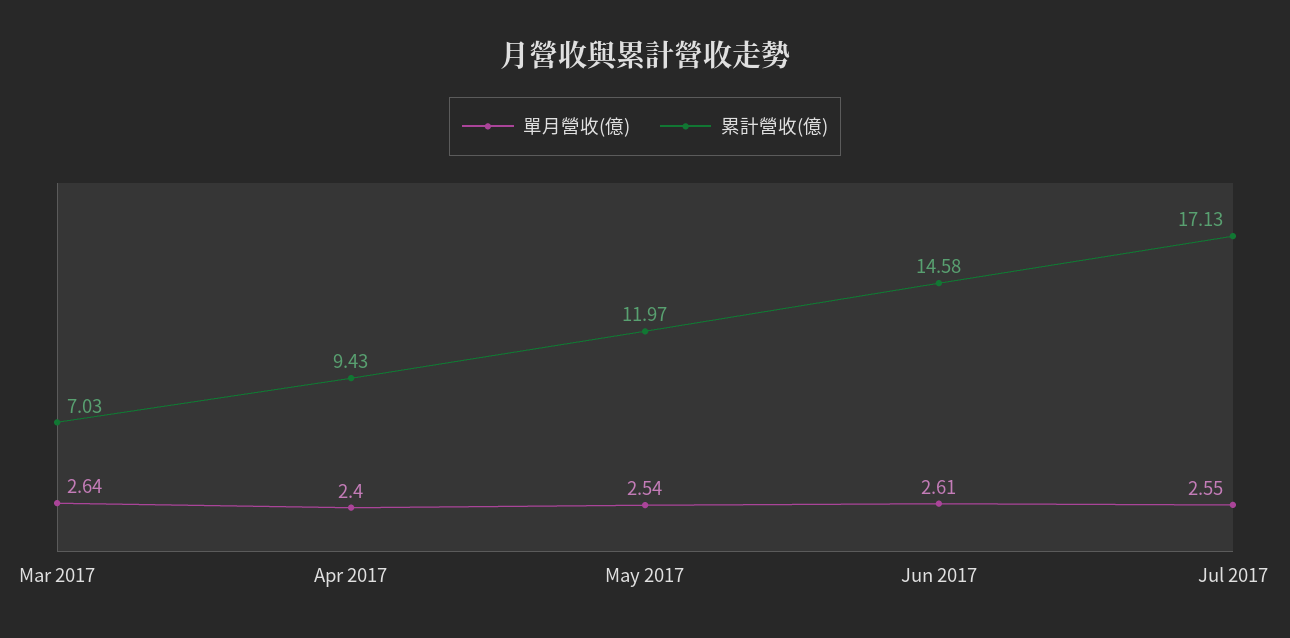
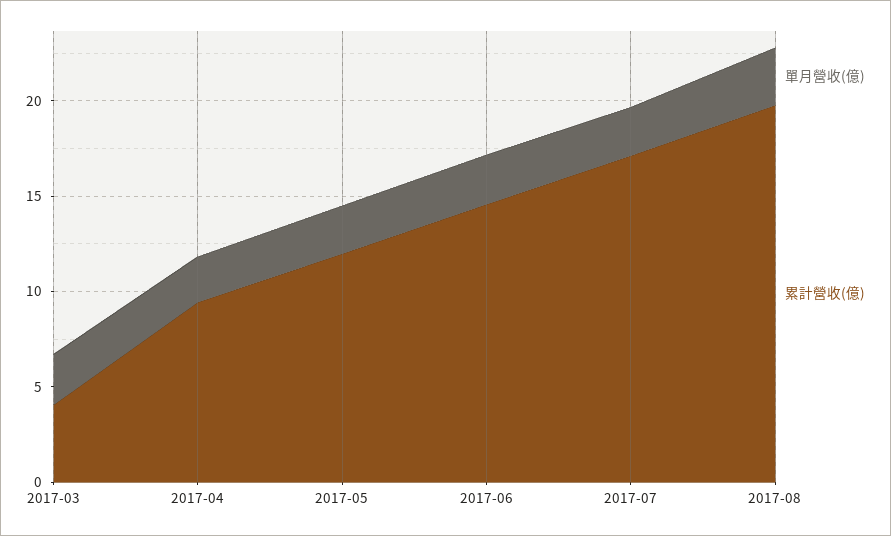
累計營收(億), Mar 2017: 7.03 -> 4
單月營收(億), 2017-08: none -> 3
累計營收(億), 2017-08: none -> 20

